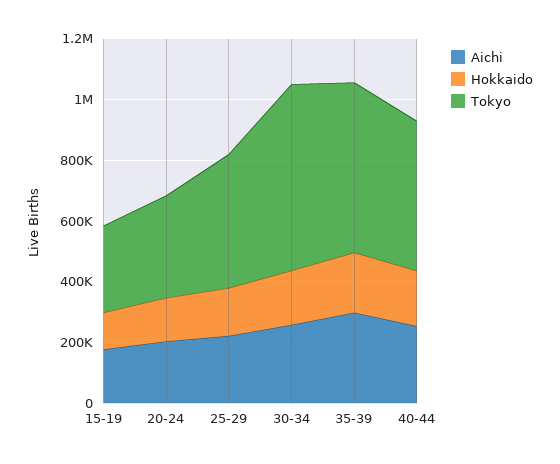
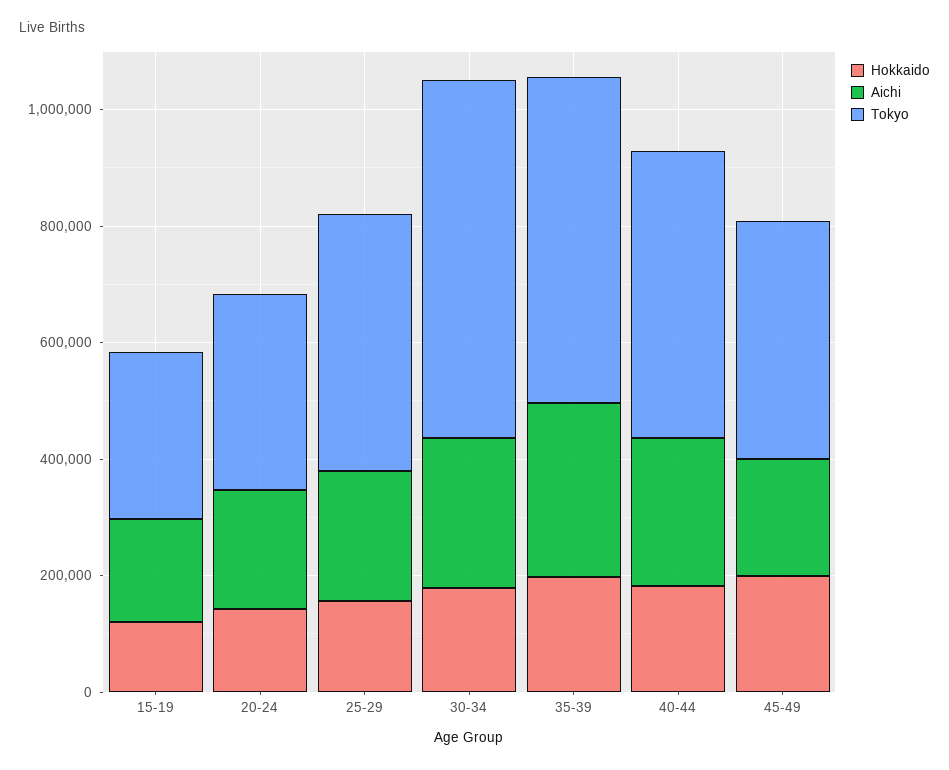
Hokkaido, 45-49: none -> 200000
Aichi, 45-49: none -> 200000
Tokyo, 45-49: none -> 400000

